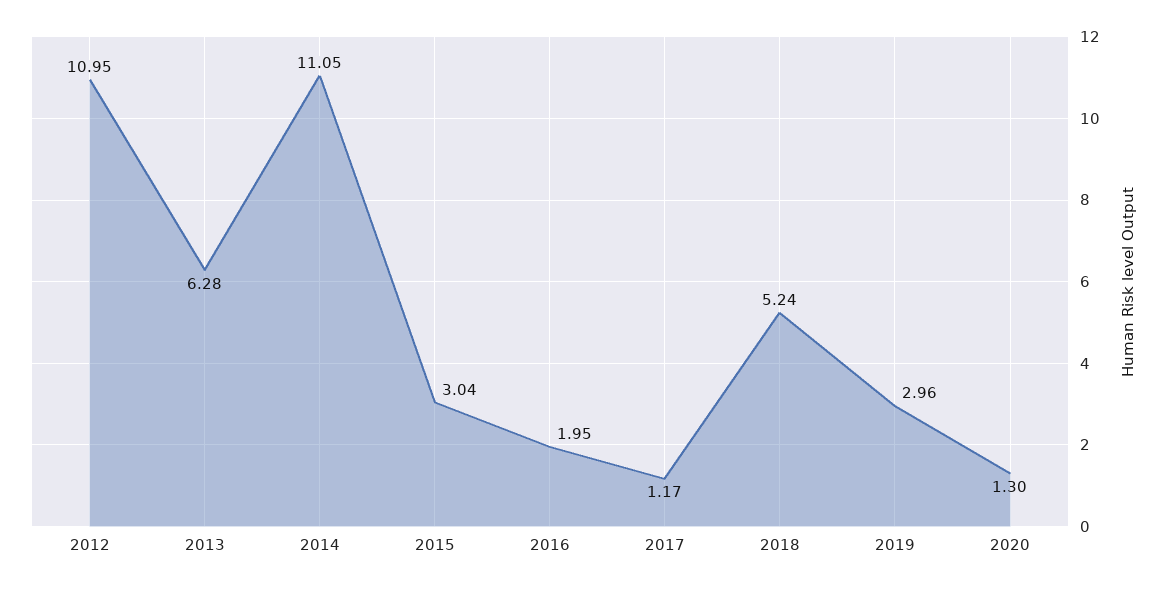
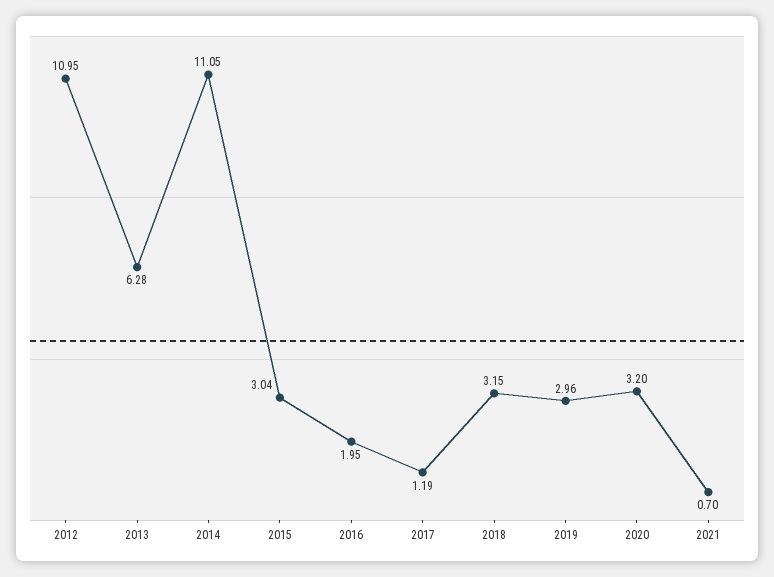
2017: 1.17 -> 1.19
2018: 5.24 -> 3.15
2020: 1.3 -> 3.2
2021: none -> 0.7

